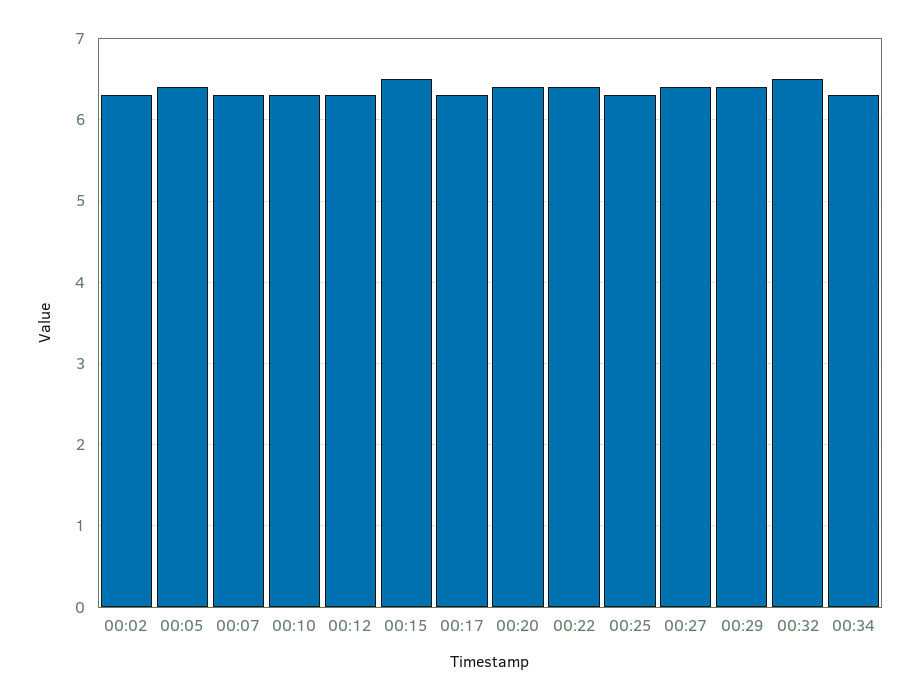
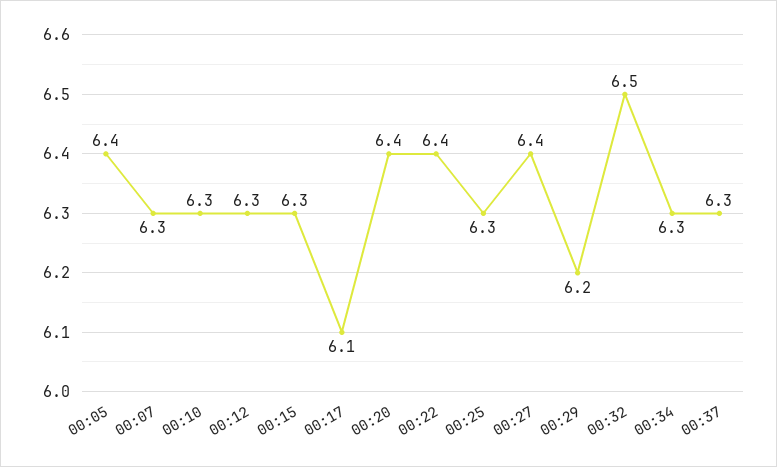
00:02: 6.3 -> none
00:15: 6.5 -> 6.3
00:17: 6.3 -> 6.1
00:29: 6.4 -> 6.2
00:37: none -> 6.3

